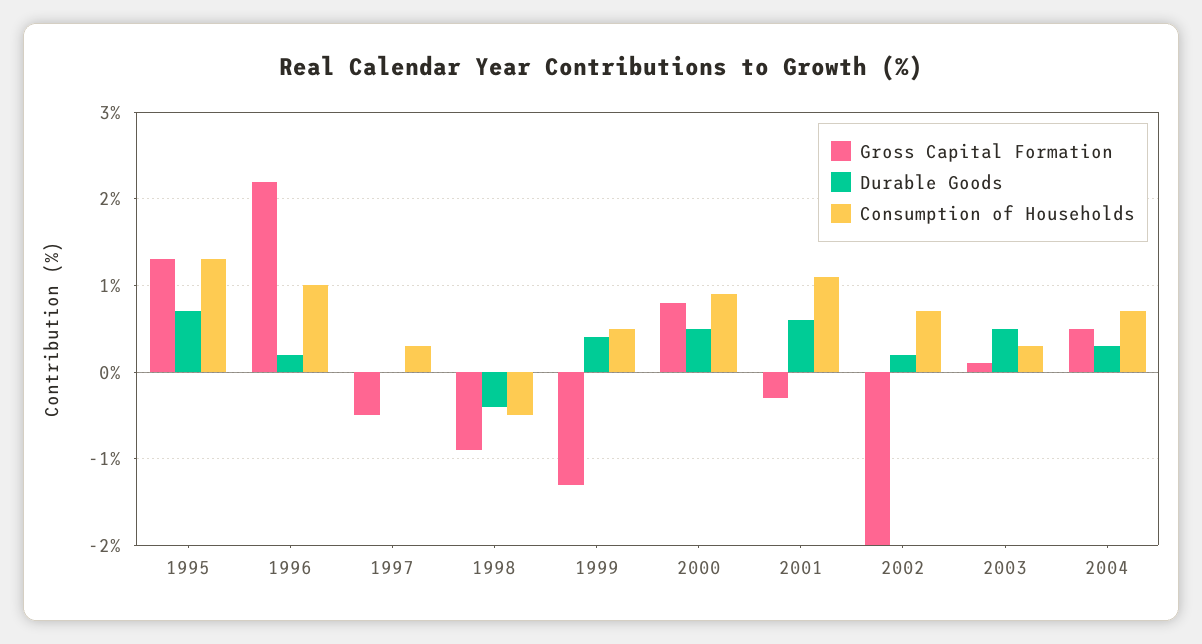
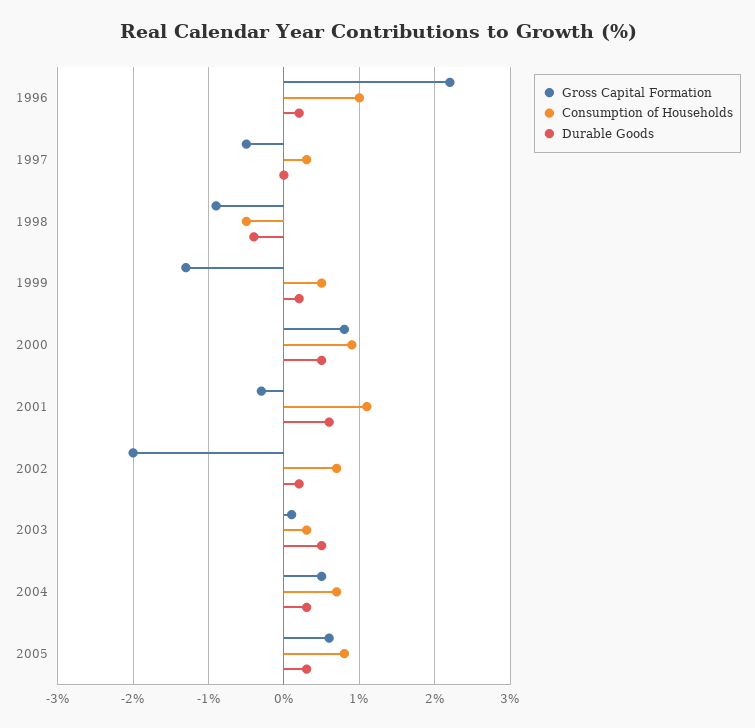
Gross Capital Formation, 1995: 1.3 -> none
Durable Goods, 1995: 0.7 -> none
Consumption of Households, 1995: 1.3 -> none
Durable Goods, 1999: 0.4 -> 0.2
Gross Capital Formation, 2005: none -> 0.6
Consumption of Households, 2005: none -> 0.8
Durable Goods, 2005: none -> 0.3

